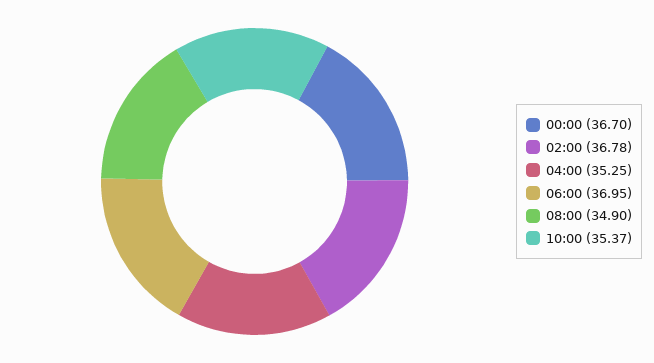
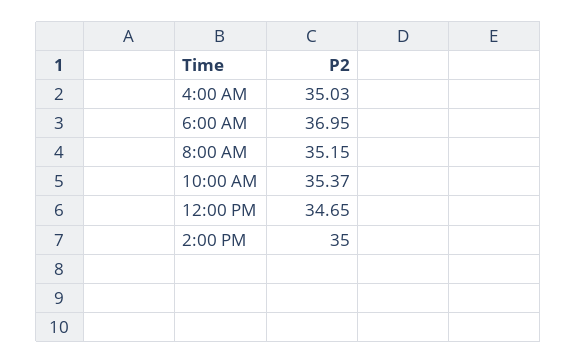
00:00: 36.7 -> none
02:00: 36.78 -> none
04:00: 35.25 -> 35.03
08:00: 34.9 -> 35.15
12:00 PM: none -> 34.65
2:00 PM: none -> 35

